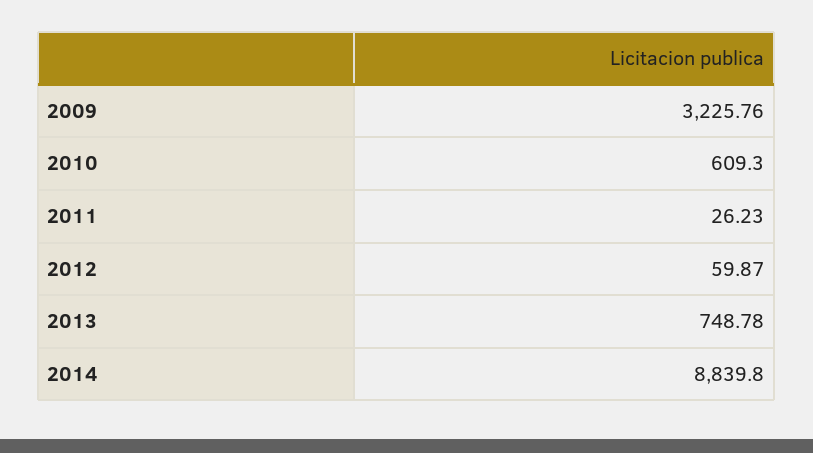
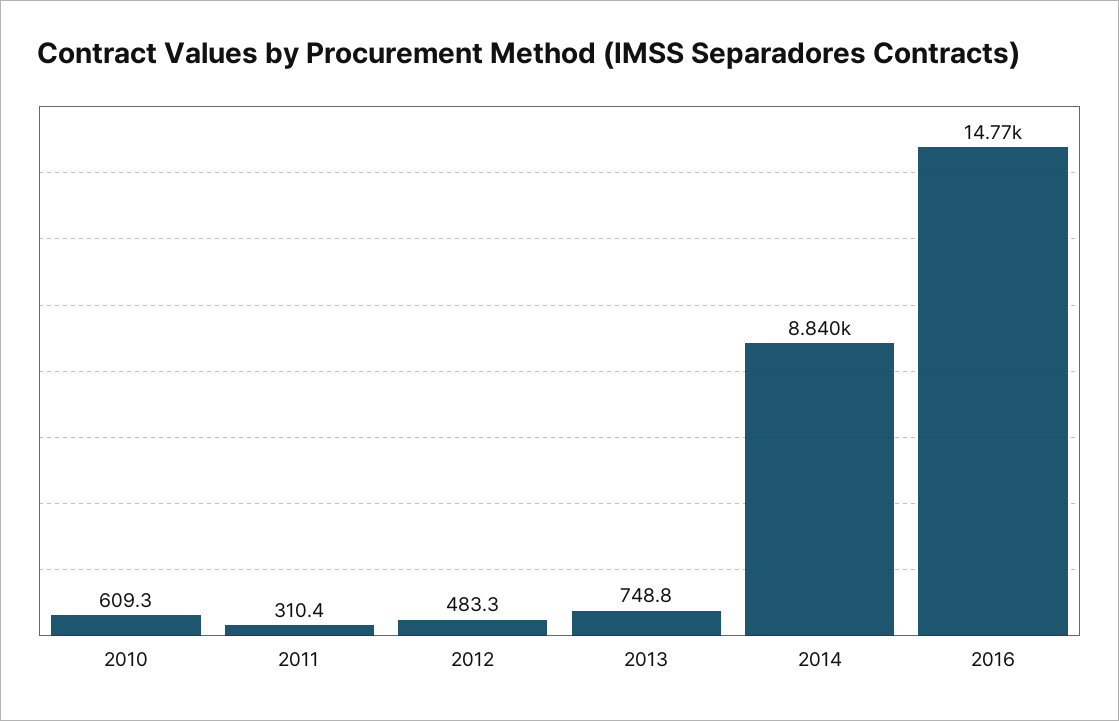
2009: 3225.76 -> none
2011: 26.23 -> 310.4
2012: 59.87 -> 483.3
2016: none -> 14770

